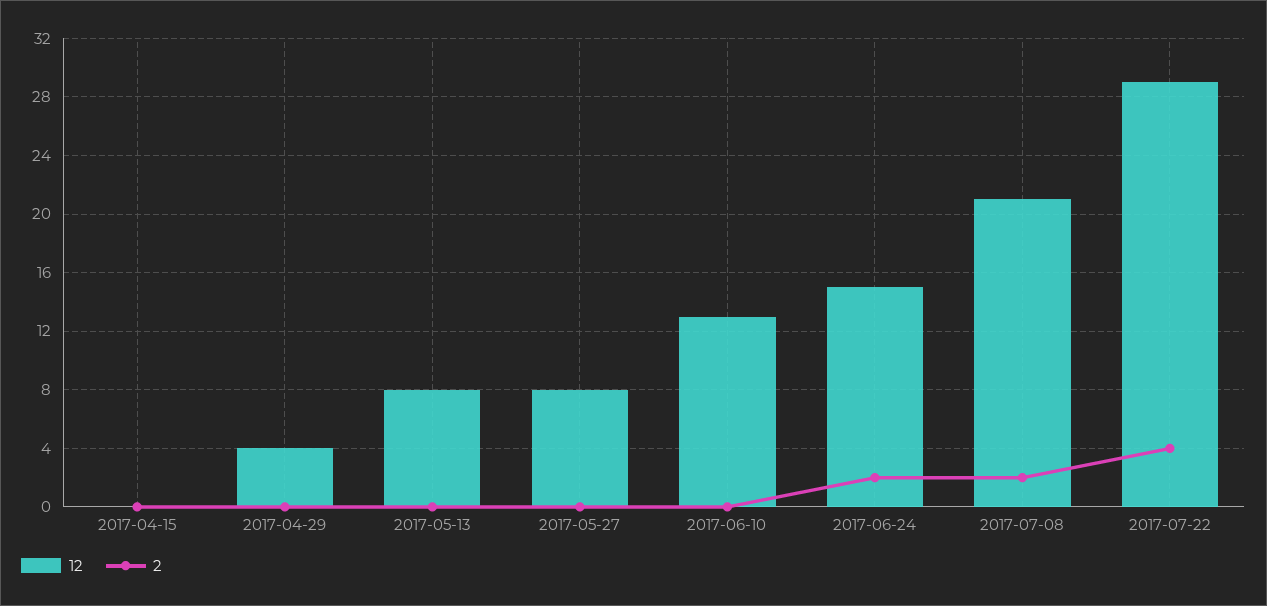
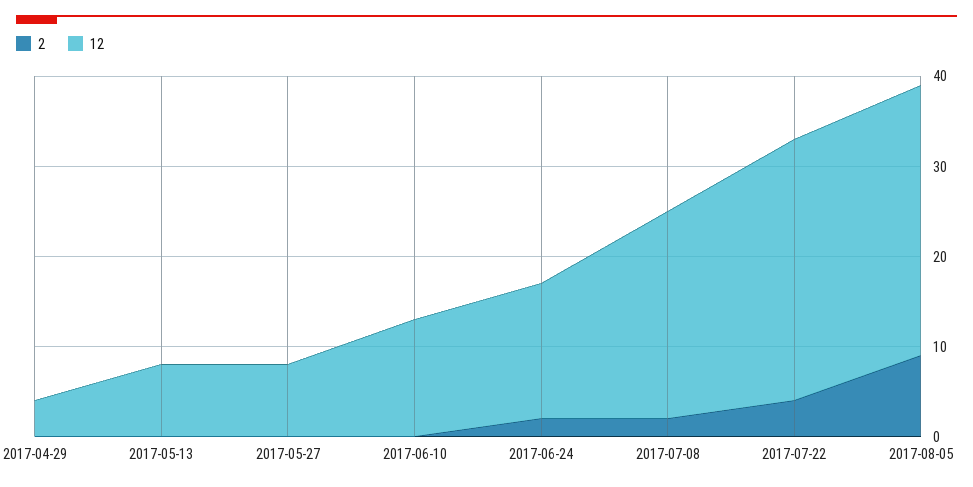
12, 2017-04-15: 0 -> none
2, 2017-04-15: 0 -> none
12, 2017-07-08: 21 -> 23
2, 2017-08-05: none -> 9
12, 2017-08-05: none -> 30

